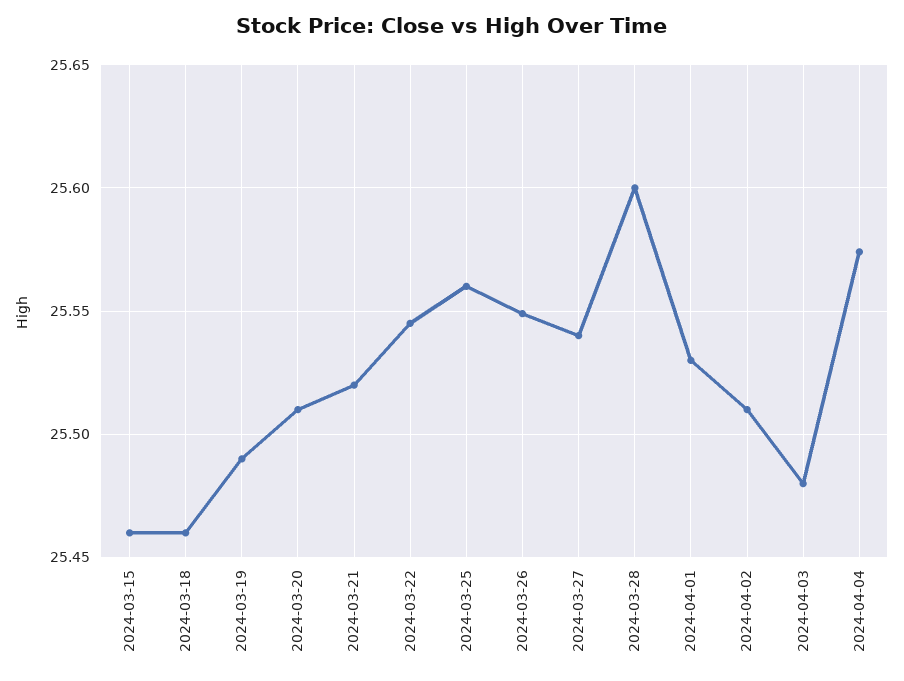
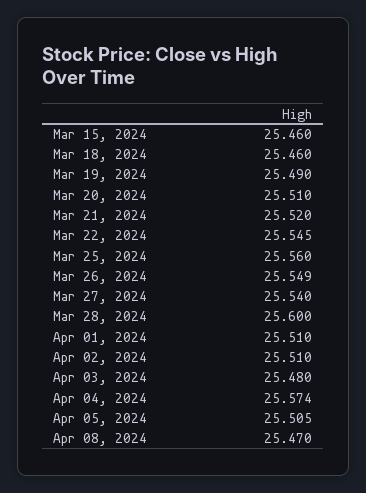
2024-04-01: 25.53 -> 25.51
Apr 05, 2024: none -> 25.505
Apr 08, 2024: none -> 25.47

